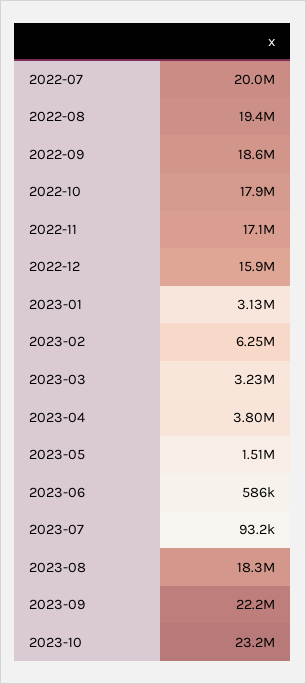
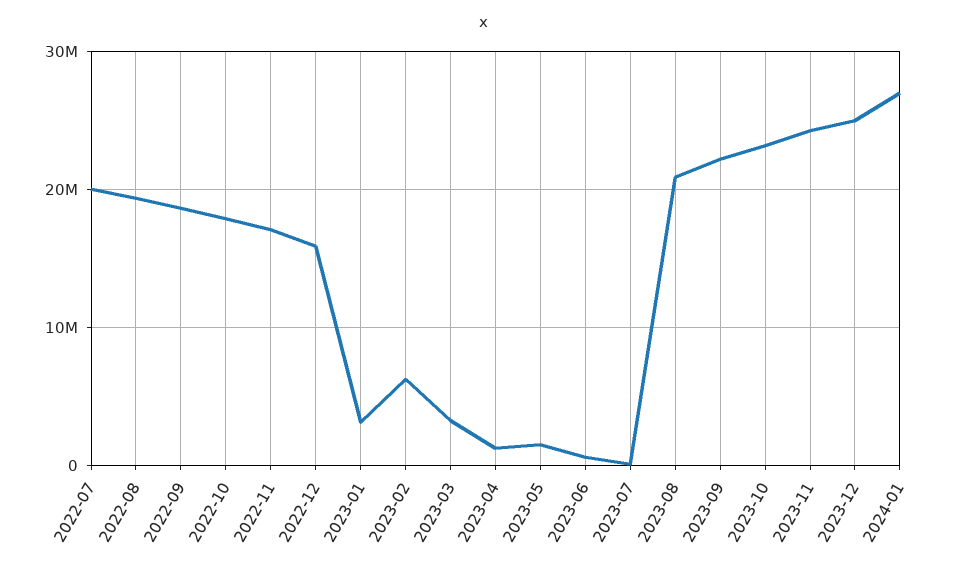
2023-04: 3800000 -> 1000000
2023-08: 18300000 -> 21000000
2023-11: none -> 24000000
2023-12: none -> 25000000
2024-01: none -> 27000000

